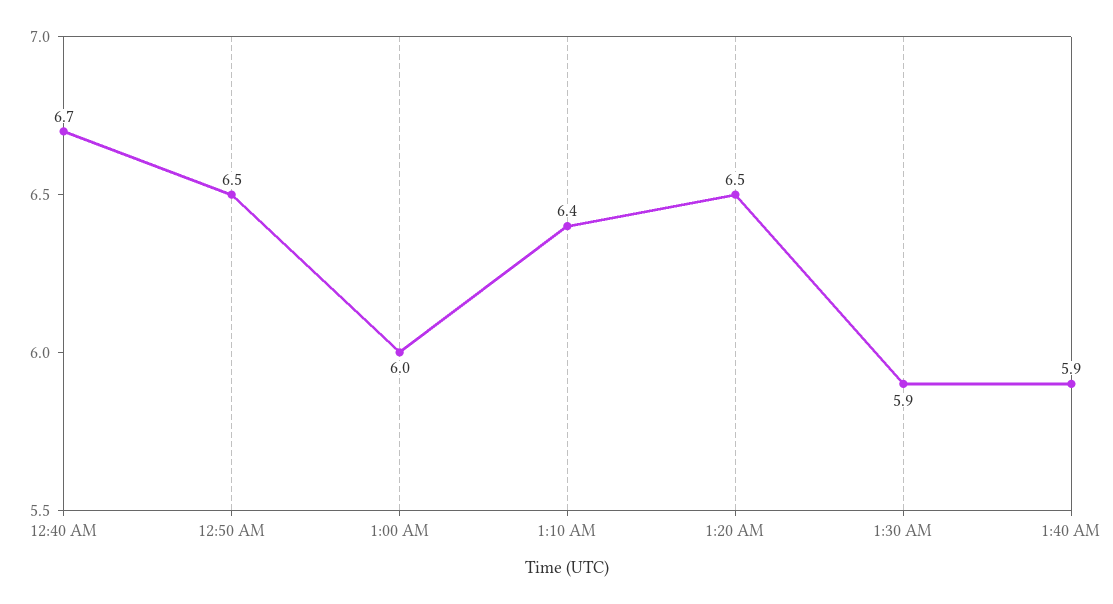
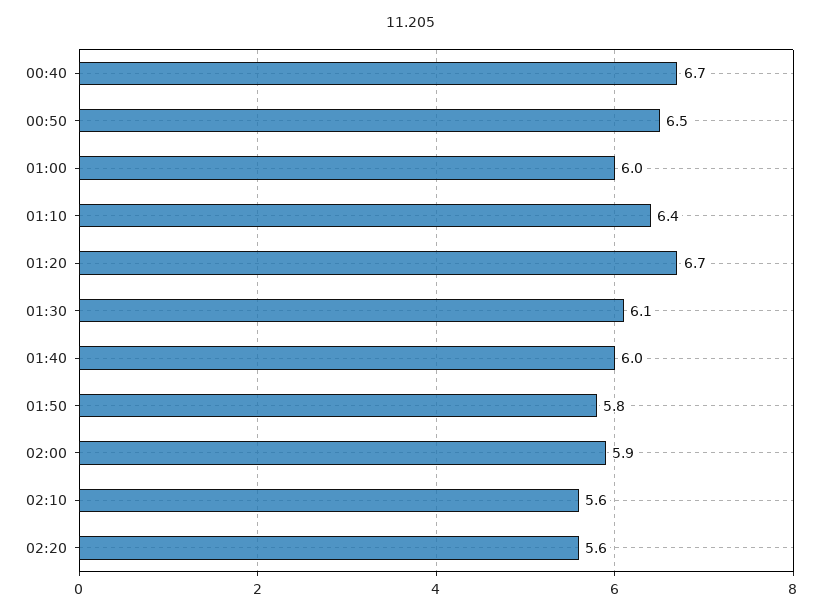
1:20 AM: 6.5 -> 6.7
1:30 AM: 5.9 -> 6.1
1:40 AM: 5.9 -> 6
01:50: none -> 5.8
02:00: none -> 5.9
02:10: none -> 5.6
02:20: none -> 5.6

